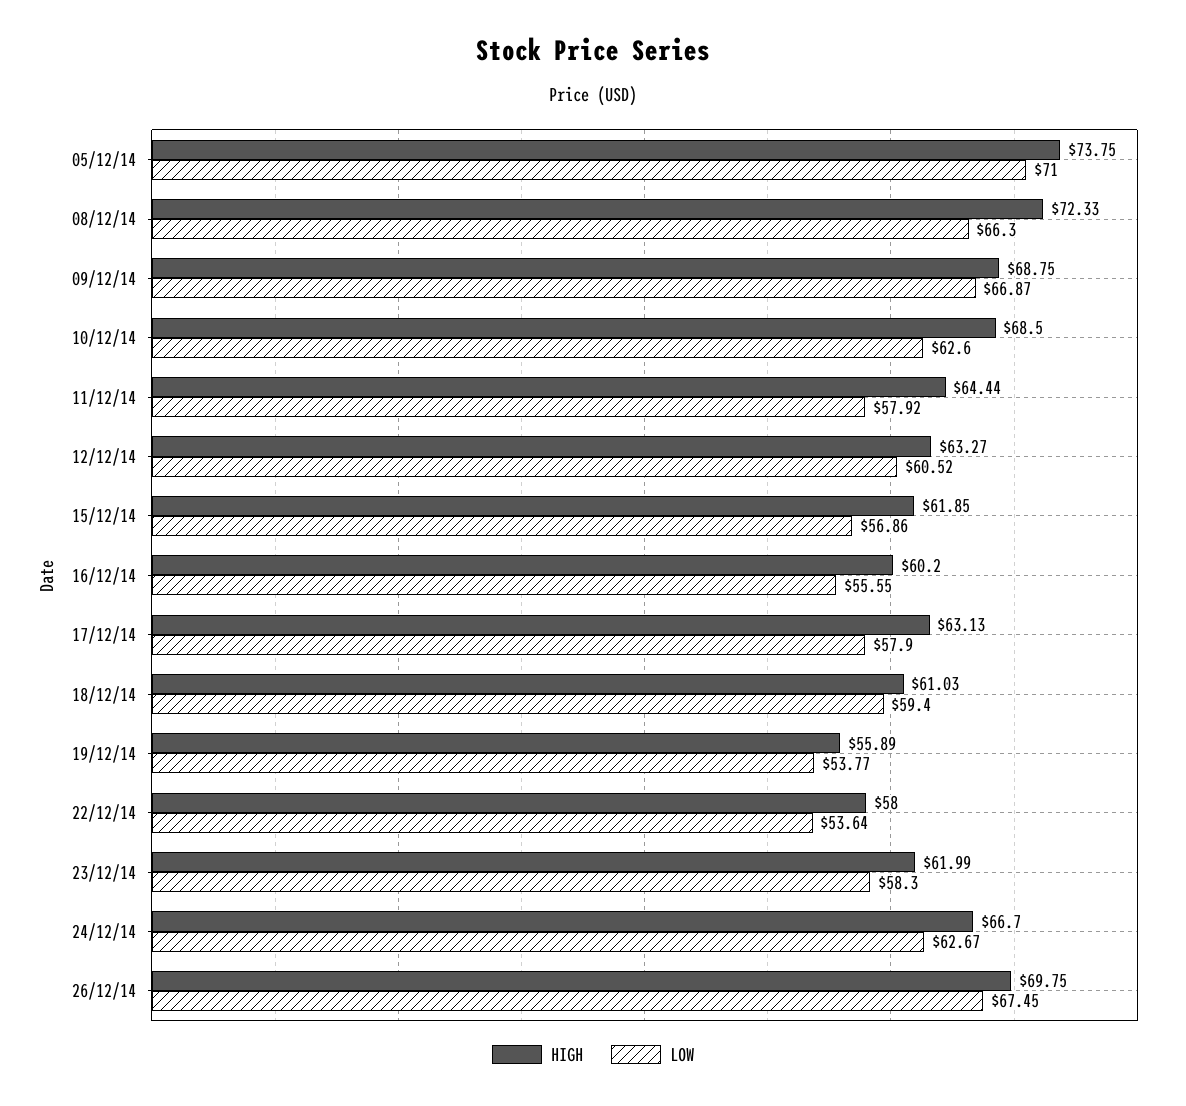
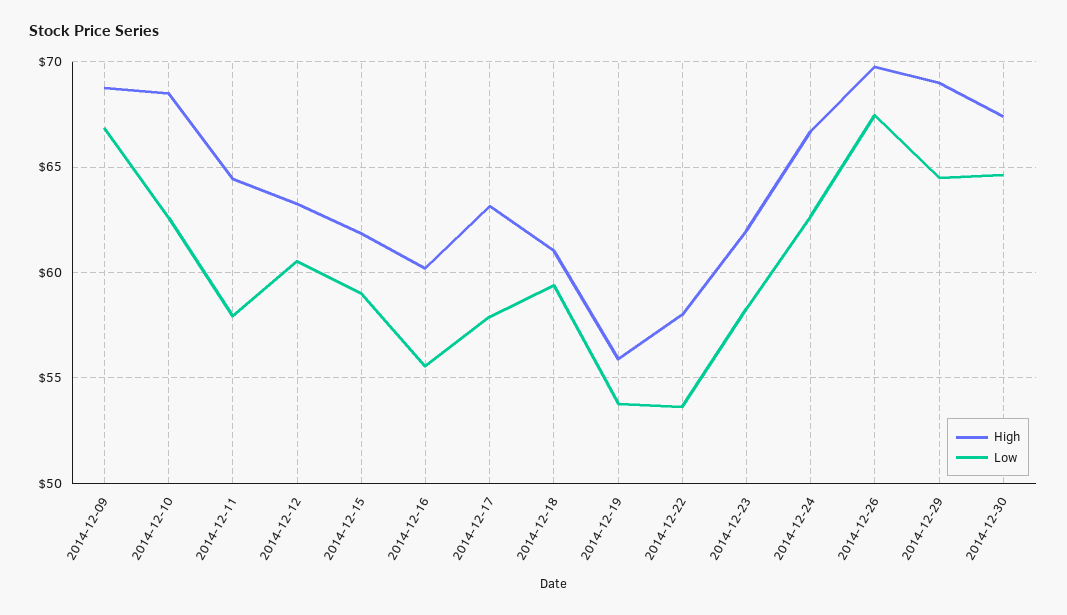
HIGH, 05/12/14: 73.75 -> none
LOW, 05/12/14: 71 -> none
HIGH, 08/12/14: 72.33 -> none
LOW, 08/12/14: 66.3 -> none
LOW, 15/12/14: 56.86 -> 59
HIGH, 2014-12-29: none -> 69
LOW, 2014-12-29: none -> 64.5
HIGH, 2014-12-30: none -> 67.5
LOW, 2014-12-30: none -> 64.5

